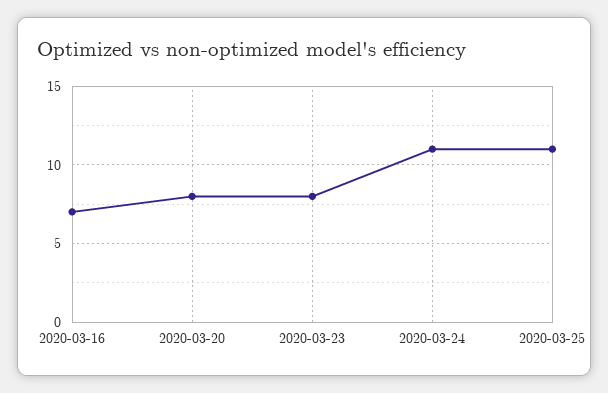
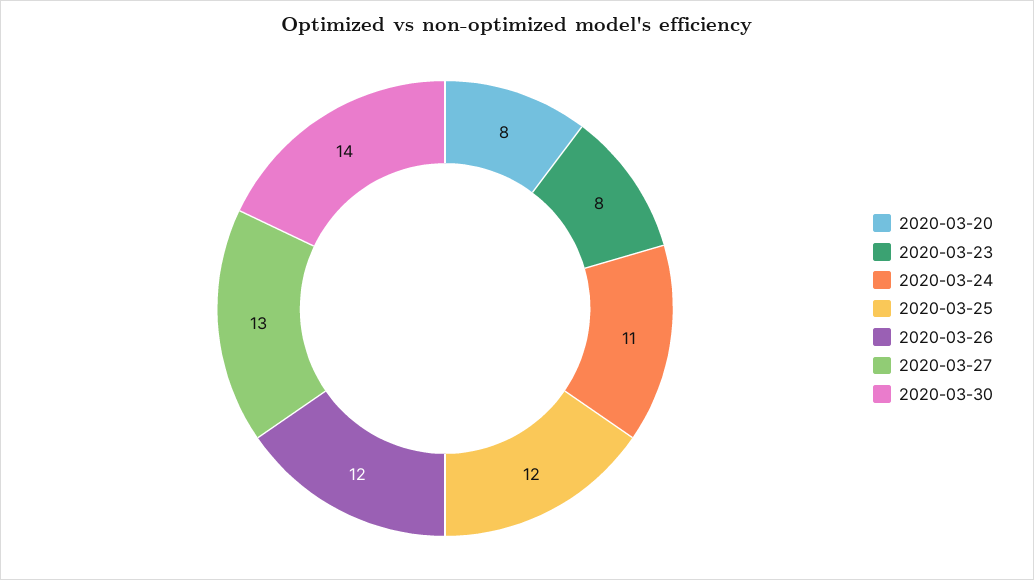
2020-03-16: 7 -> none
2020-03-25: 11 -> 12
2020-03-26: none -> 12
2020-03-27: none -> 13
2020-03-30: none -> 14

